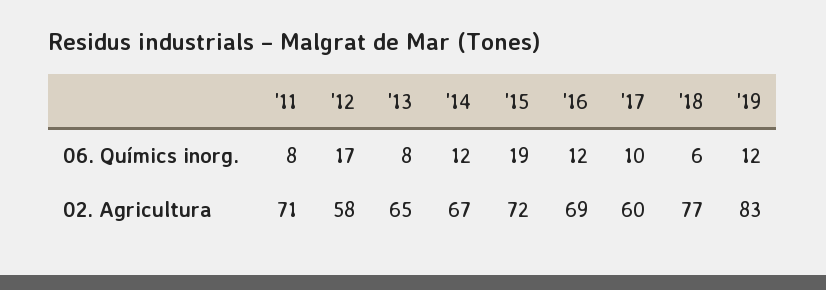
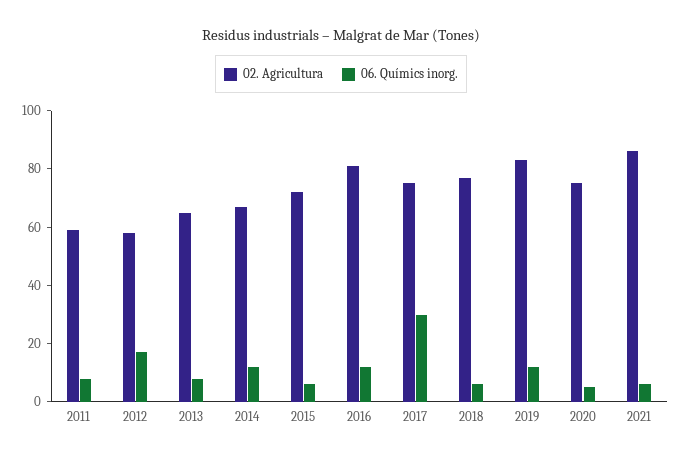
06. Químics inorg., '15: 19 -> 5
06. Químics inorg., '17: 10 -> 30
02. Agricultura, '11: 71 -> 60
02. Agricultura, '16: 69 -> 80
02. Agricultura, '17: 60 -> 75
02. Agricultura, 2020: none -> 75
06. Químics inorg., 2020: none -> 5
02. Agricultura, 2021: none -> 85
06. Químics inorg., 2021: none -> 5

